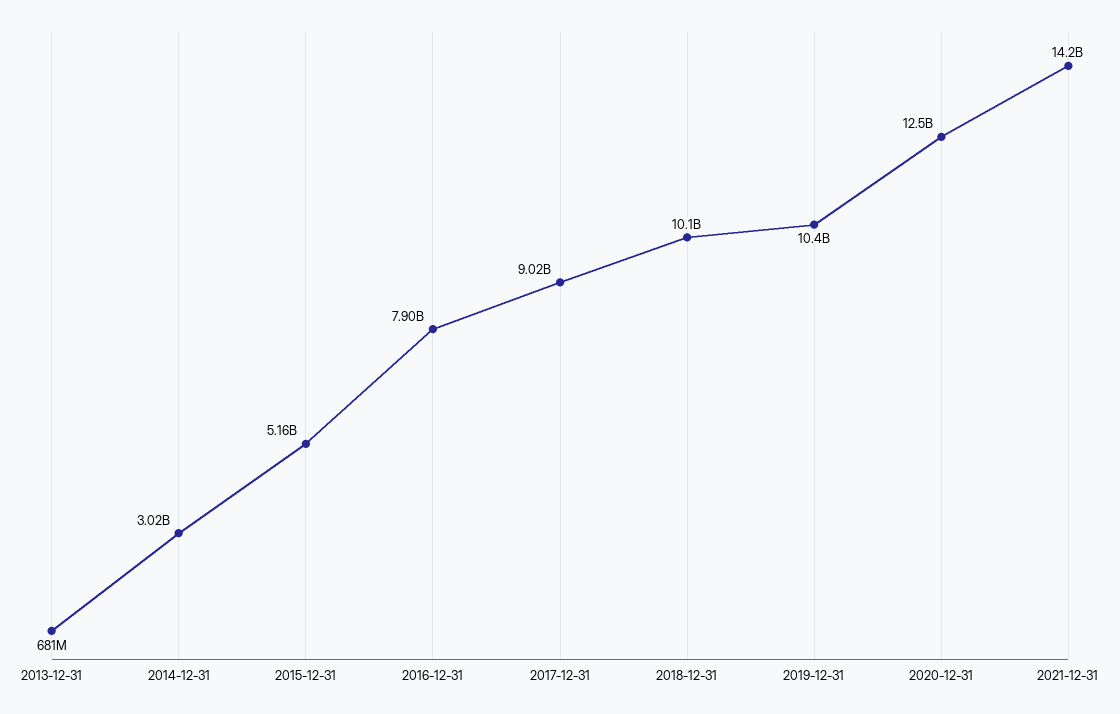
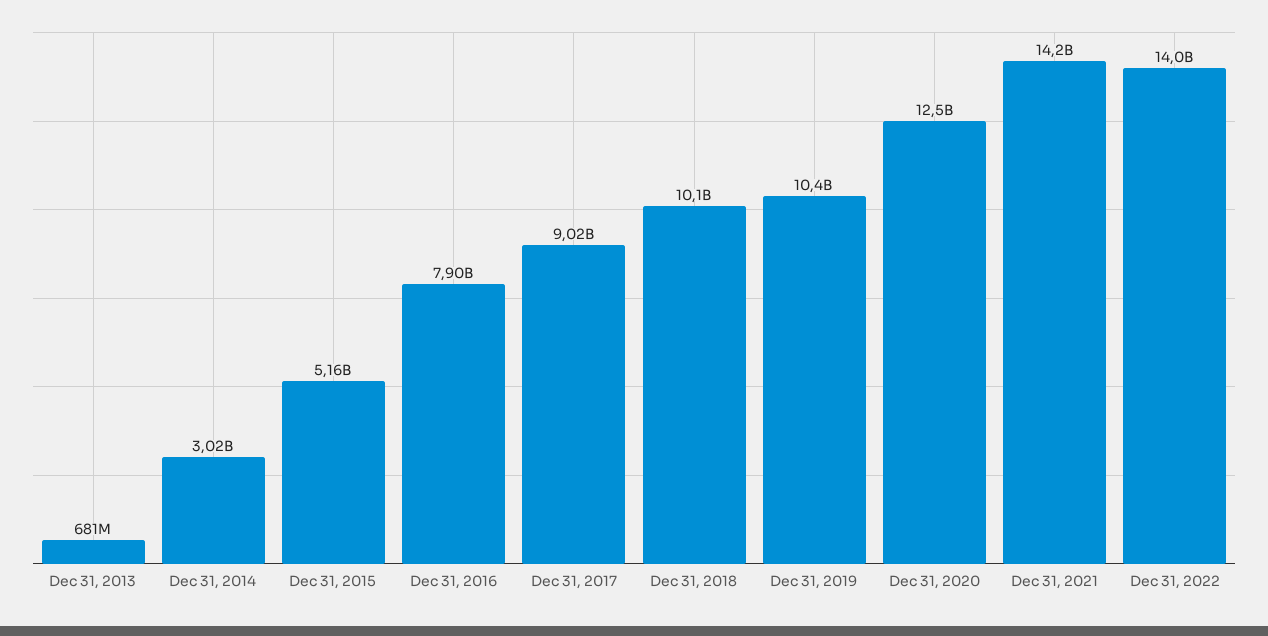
Dec 31, 2022: none -> 14000000000

